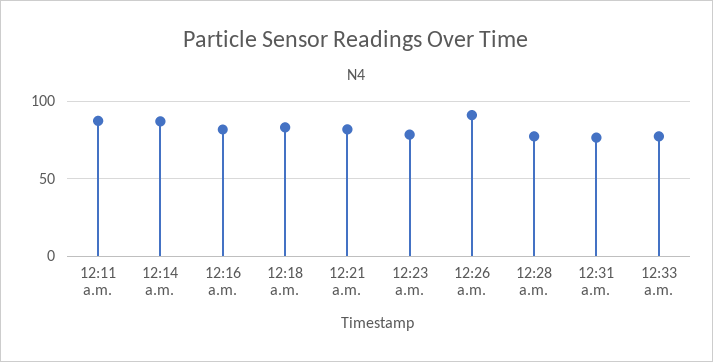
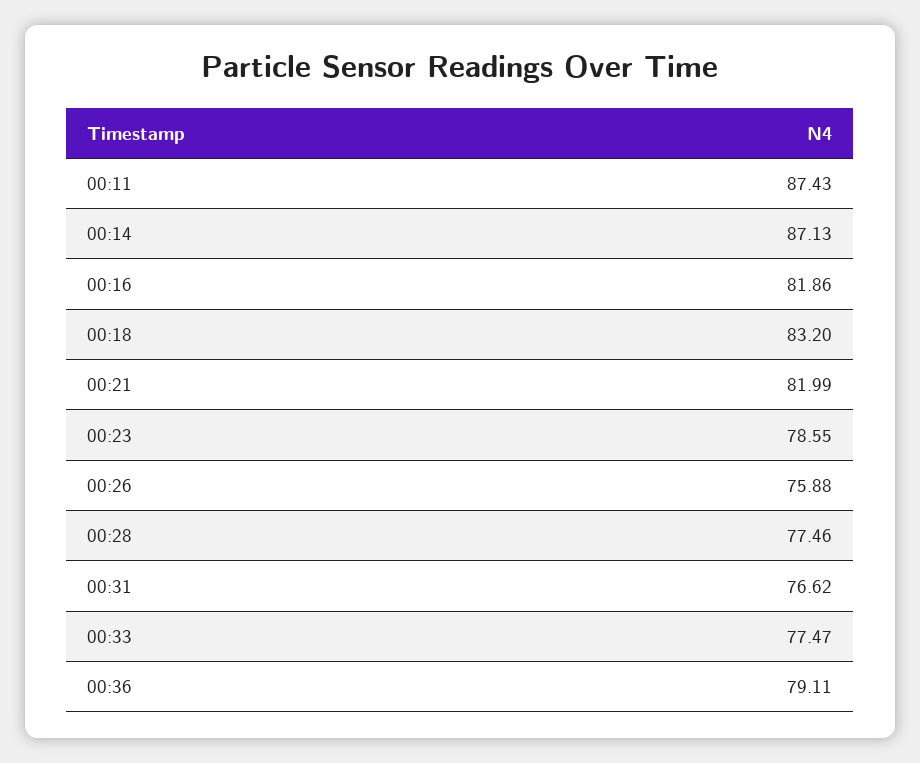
12:26 a.m.: 90 -> 75.88
00:36: none -> 79.11

